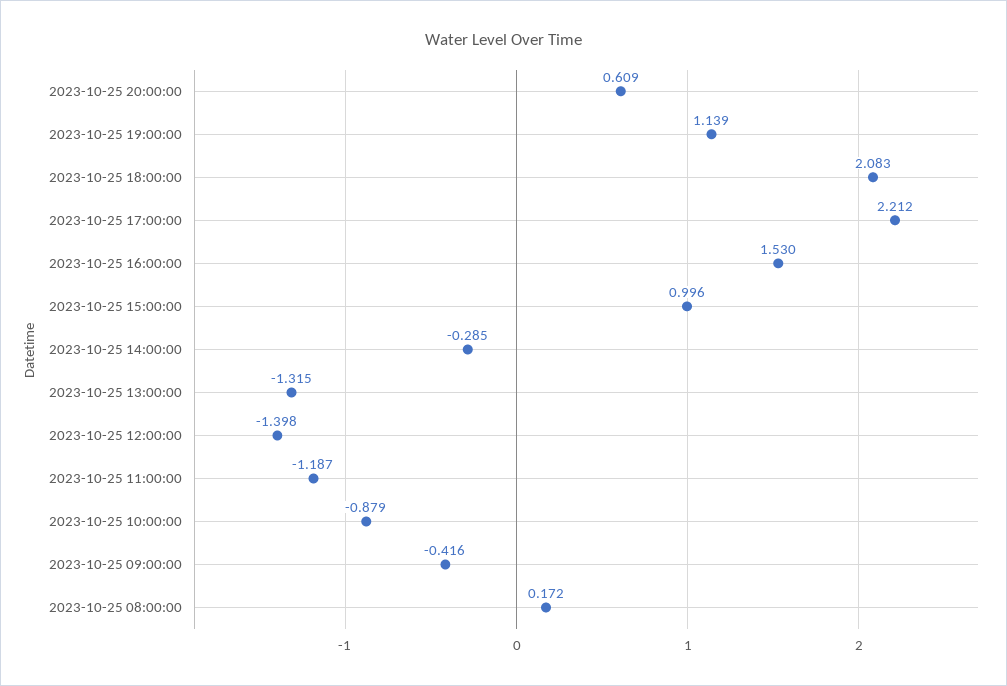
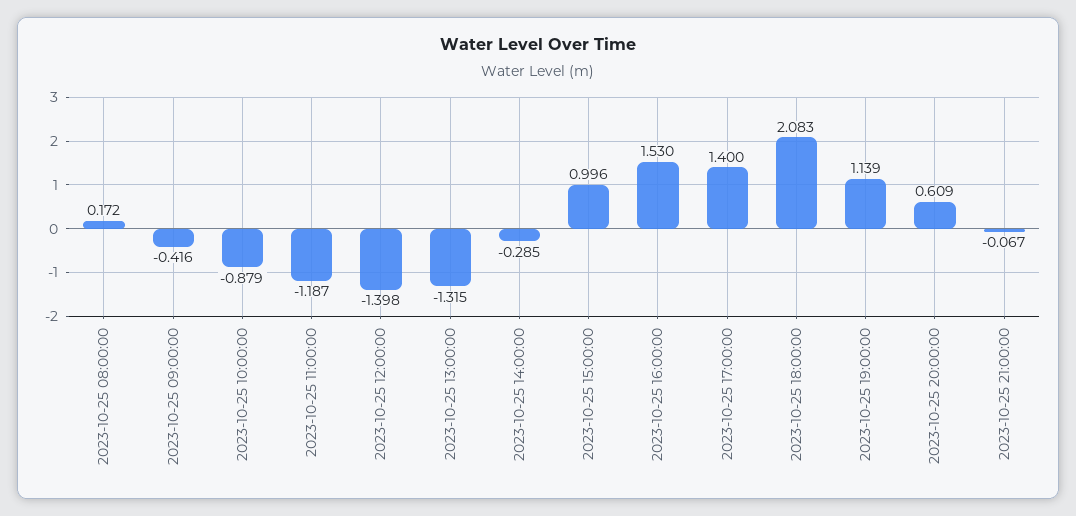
2023-10-25 17:00:00: 2.212 -> 1.4
2023-10-25 21:00:00: none -> -0.067

